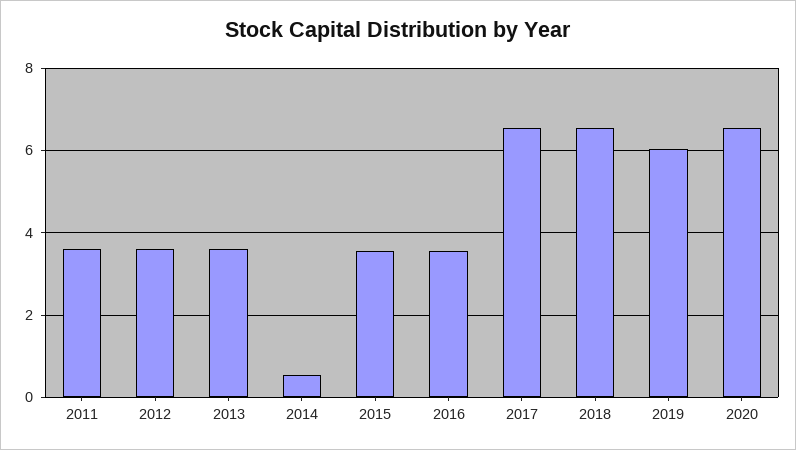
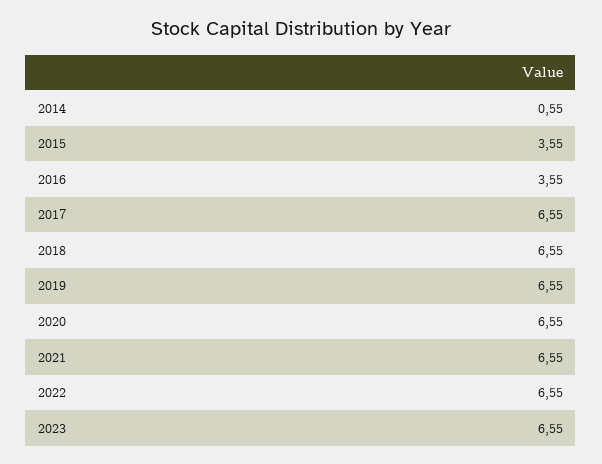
2011: 3.6 -> none
2012: 3.6 -> none
2013: 3.6 -> none
2019: 6 -> 6.55
2021: none -> 6.55
2022: none -> 6.55
2023: none -> 6.55

